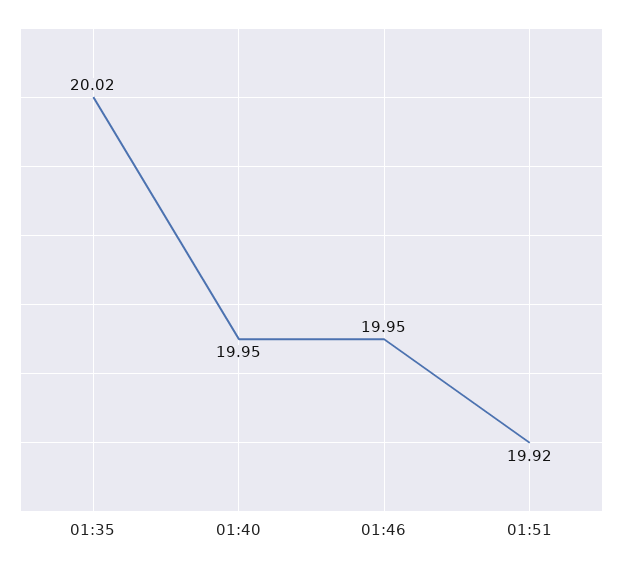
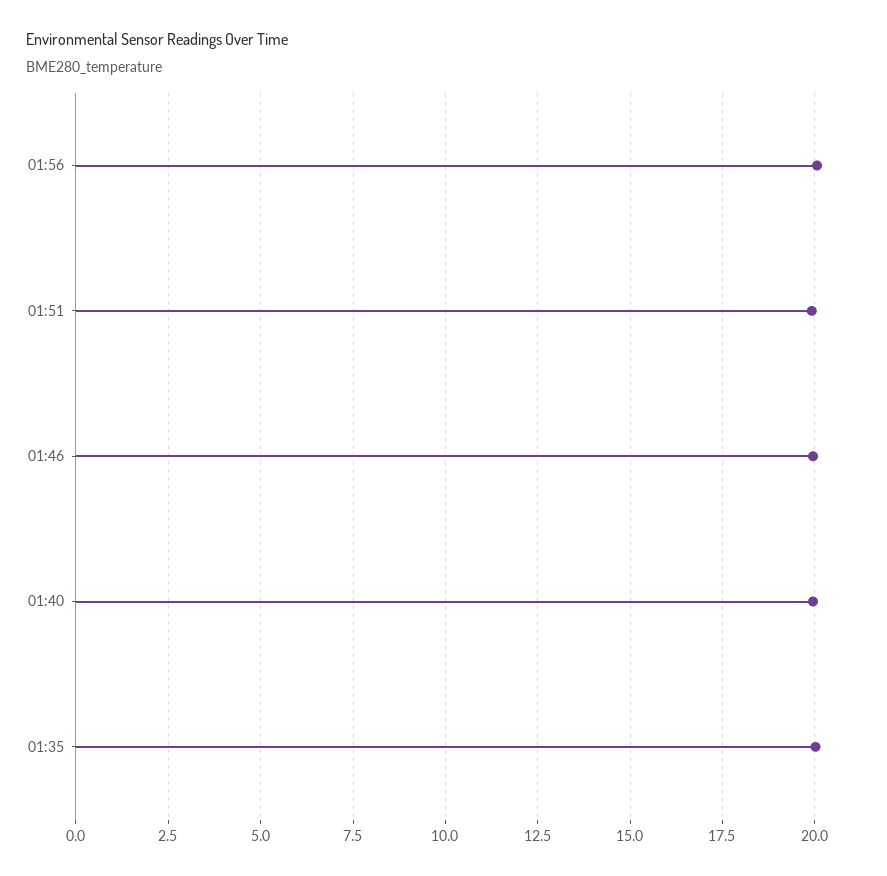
01:56: none -> 20

